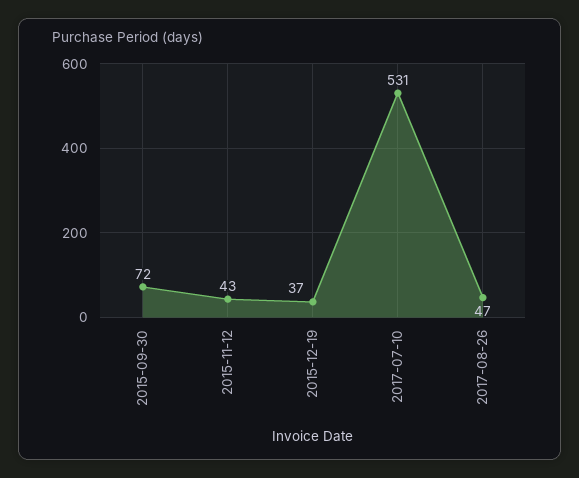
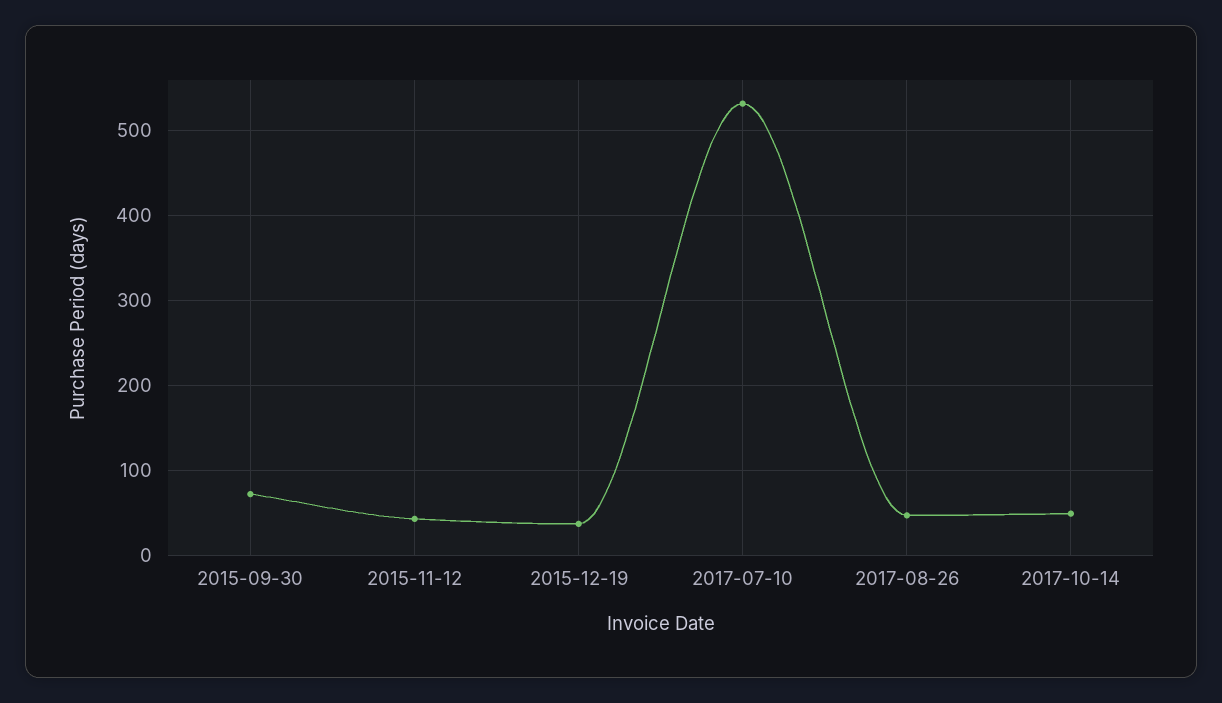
2017-10-14: none -> 50

